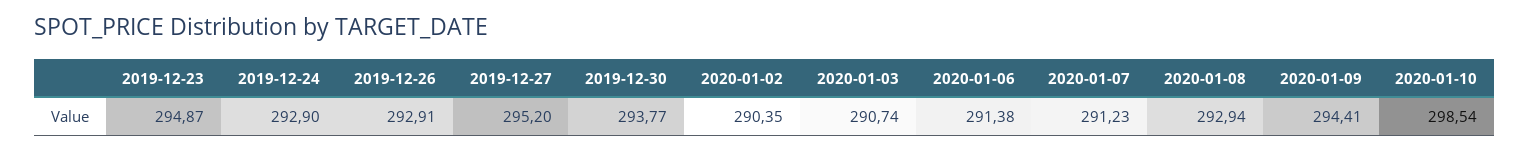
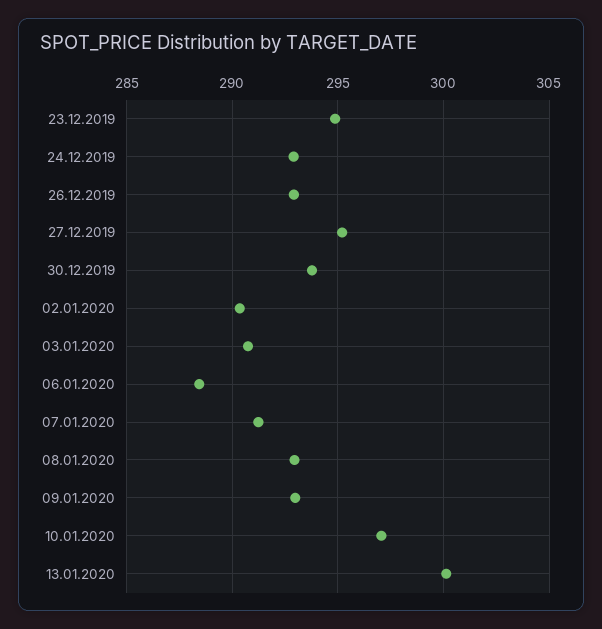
2020-01-06: 291.38 -> 288.5
2020-01-09: 294.41 -> 293
2020-01-10: 298.54 -> 297
13.01.2020: none -> 300

